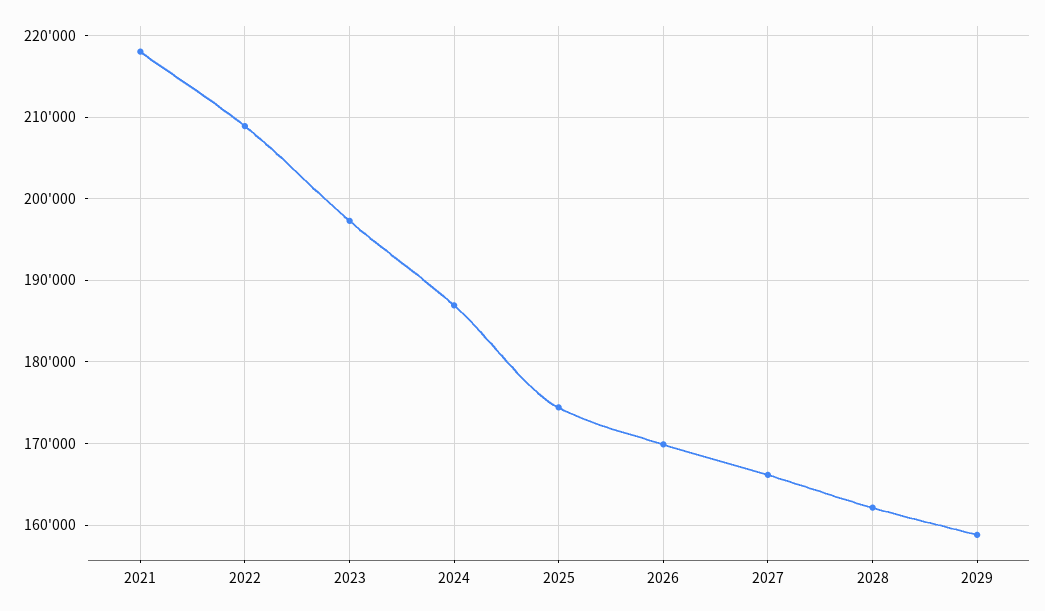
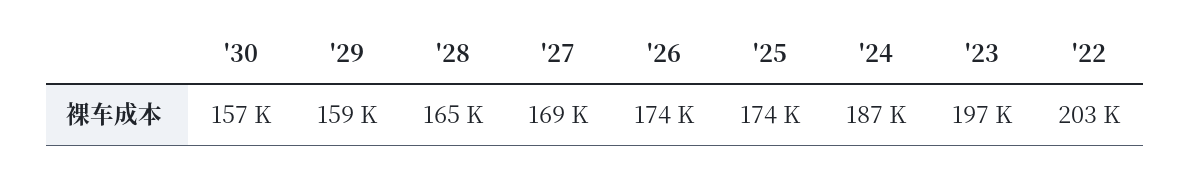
2021: 218000 -> none
2022: 209000 -> 203000
2026: 170000 -> 174000
2027: 166000 -> 169000
2028: 162000 -> 165000
'30: none -> 157000

